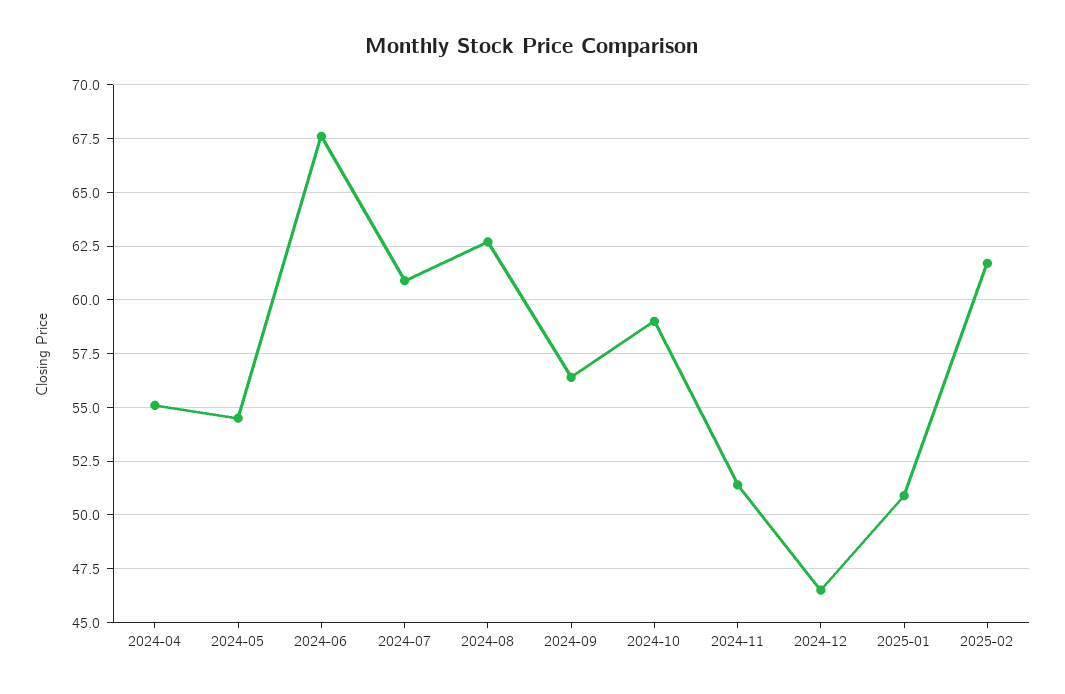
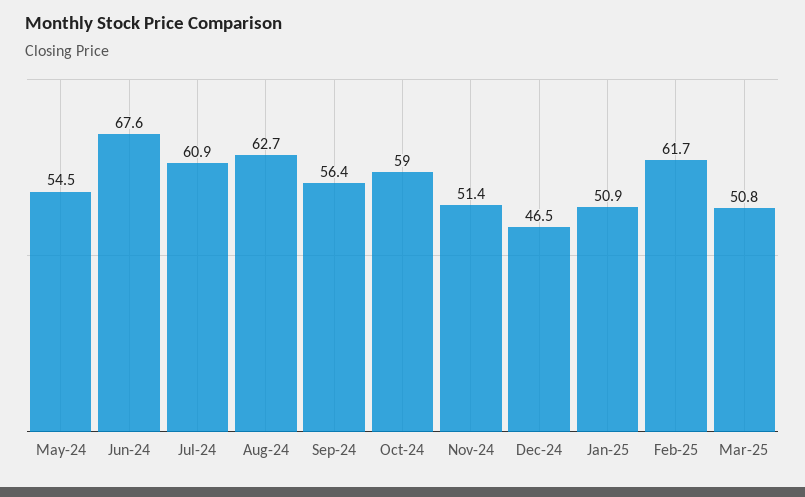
2024-04: 55 -> none
Mar-25: none -> 50.8

